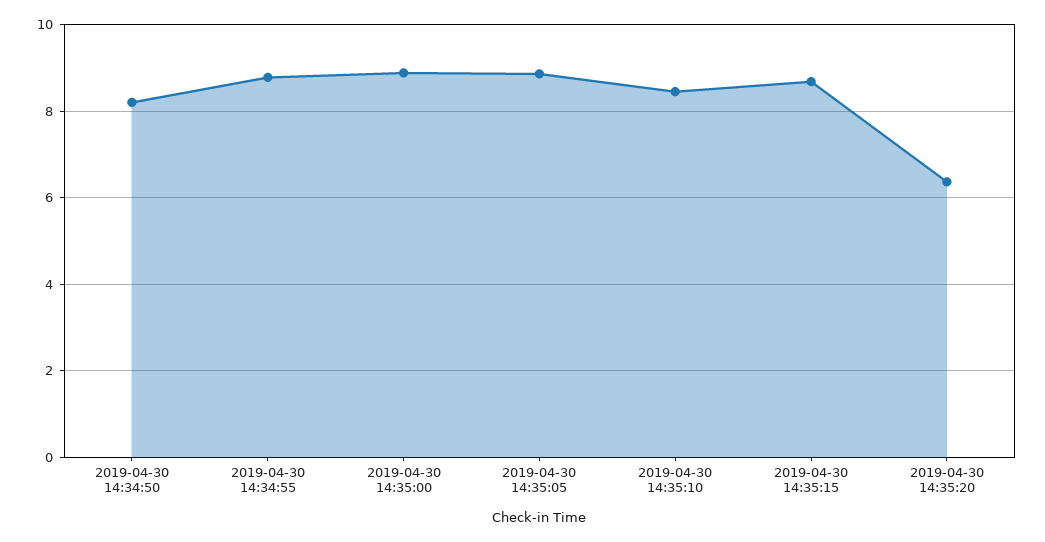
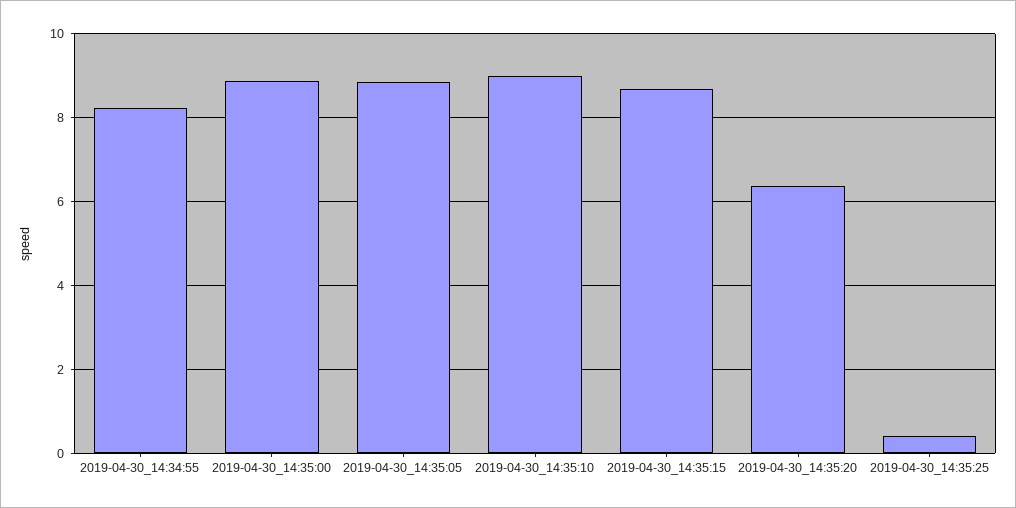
2019-04-30 14:34:50: 8.2 -> none
2019-04-30 14:34:55: 8.8 -> 8.2
2019-04-30 14:35:10: 8.4 -> 9
2019-04-30_14:35:25: none -> 0.4

